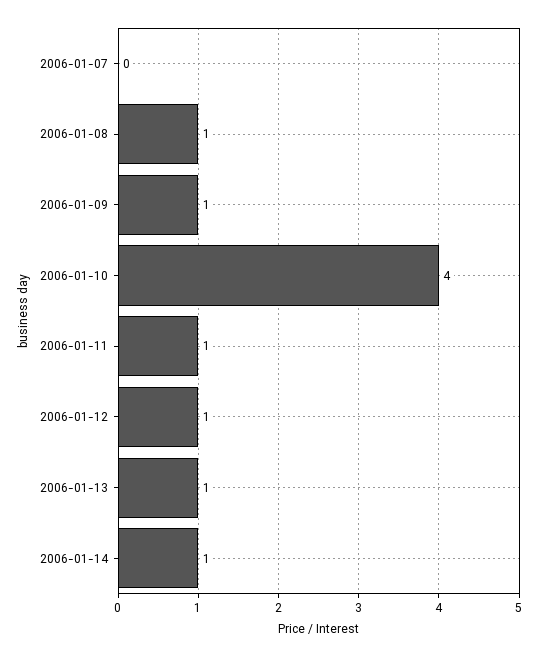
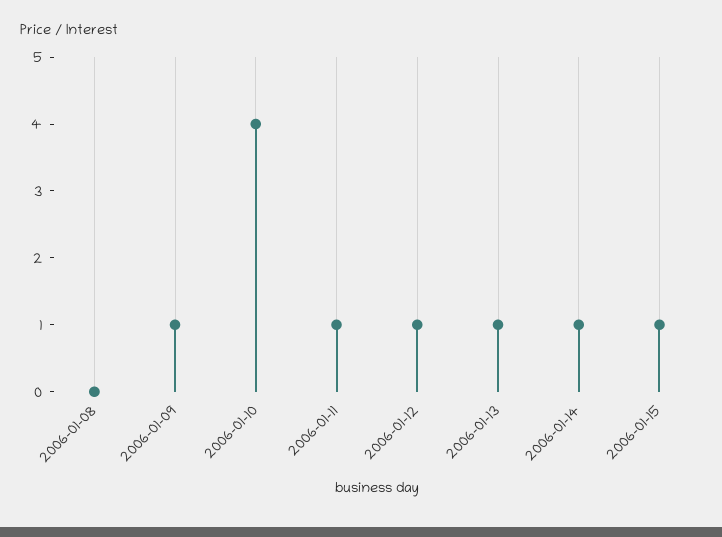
2006-01-07: 0 -> none
2006-01-08: 1 -> 0
2006-01-15: none -> 1

